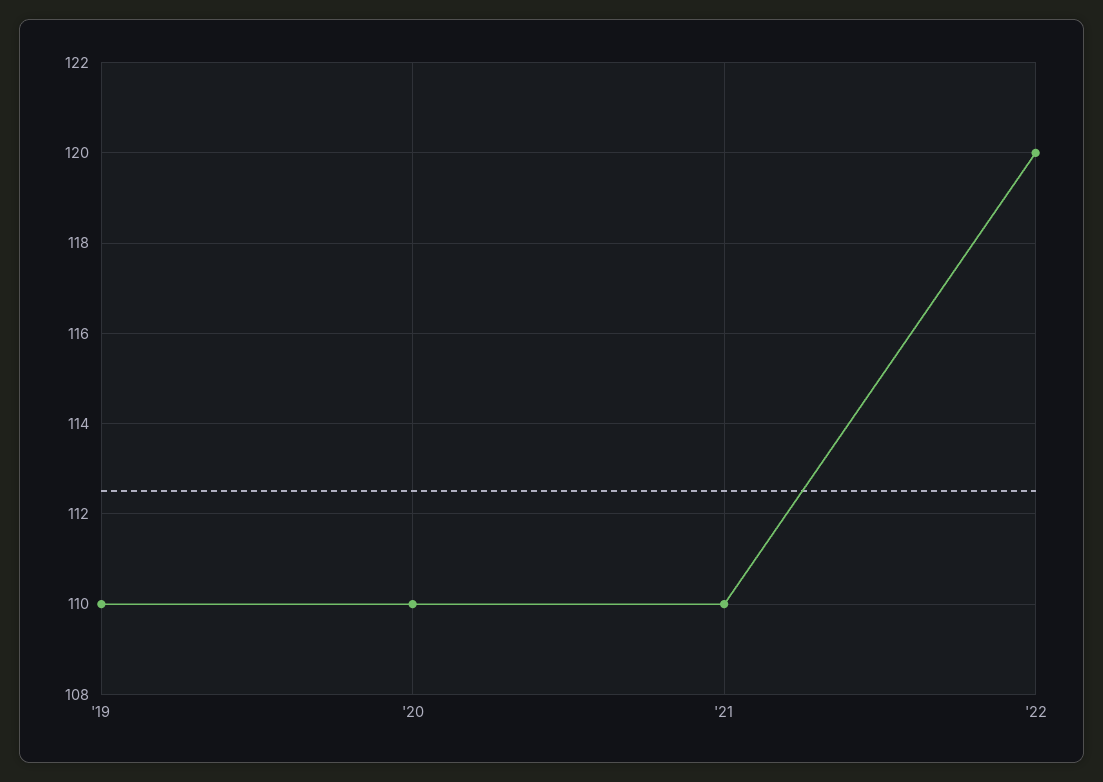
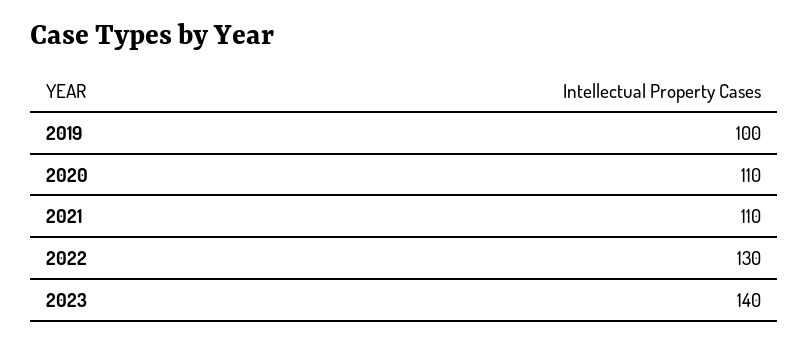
'19: 110 -> 100
'22: 120 -> 130
2023: none -> 140

